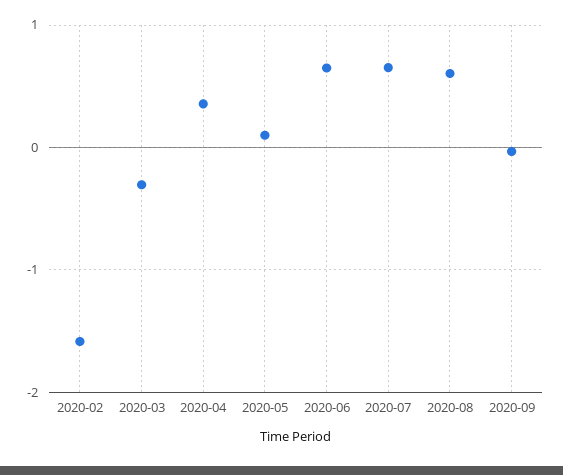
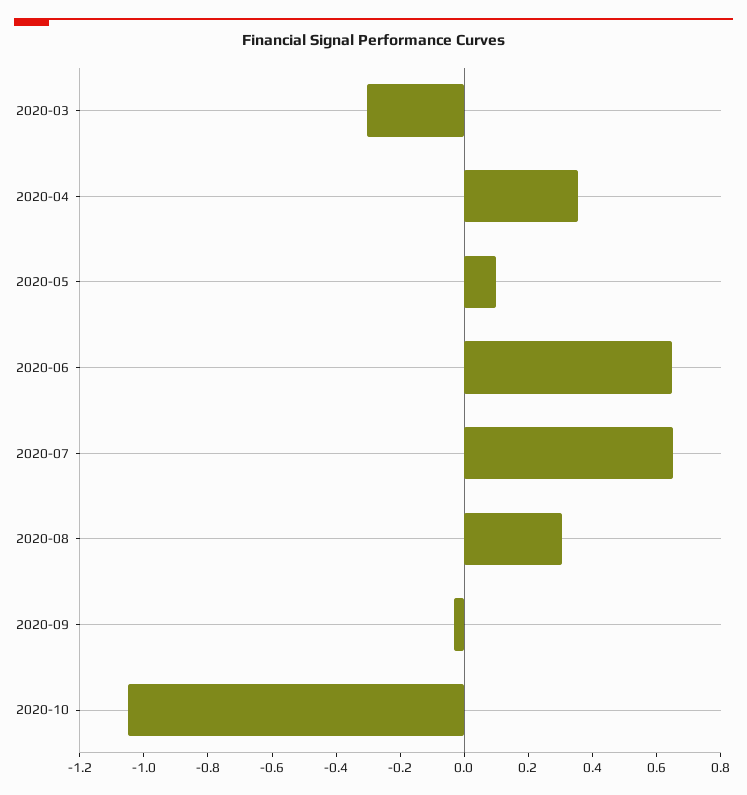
2020-02: -1.6 -> none
2020-08: 0.6 -> 0.3
2020-10: none -> -1.05

